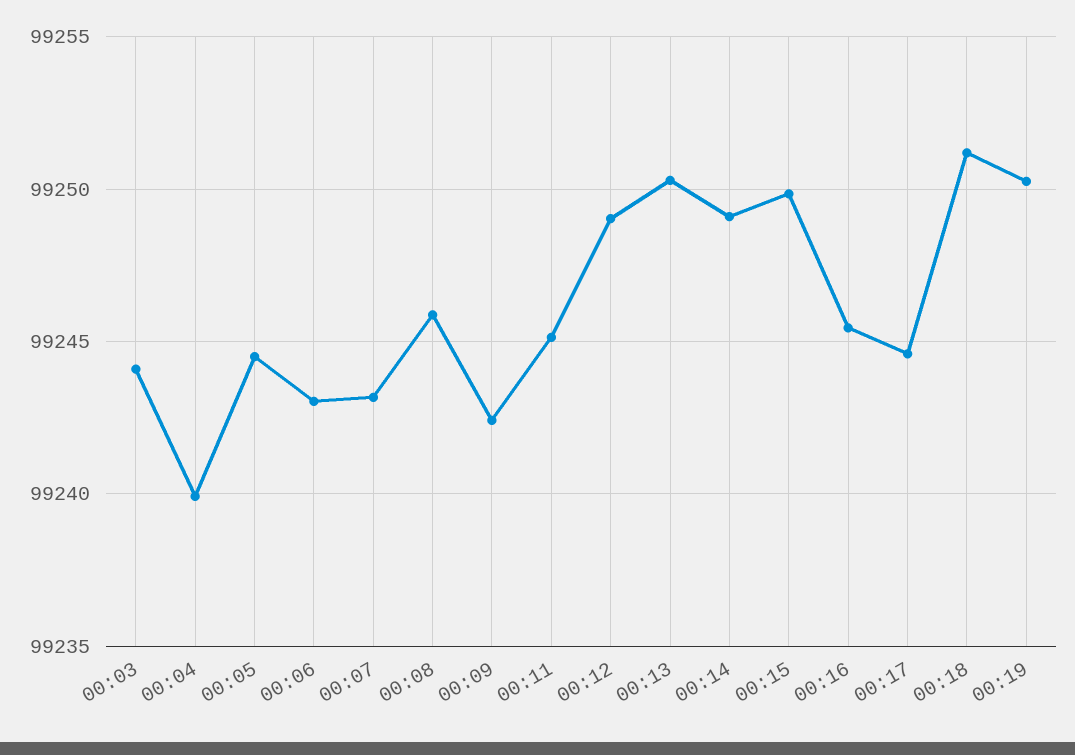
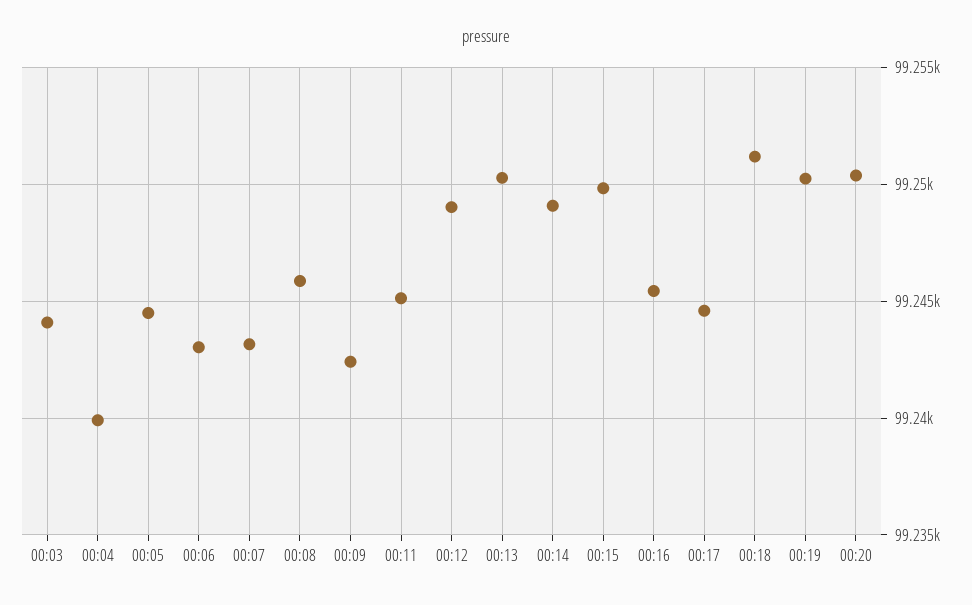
00:20: none -> 99250.5

